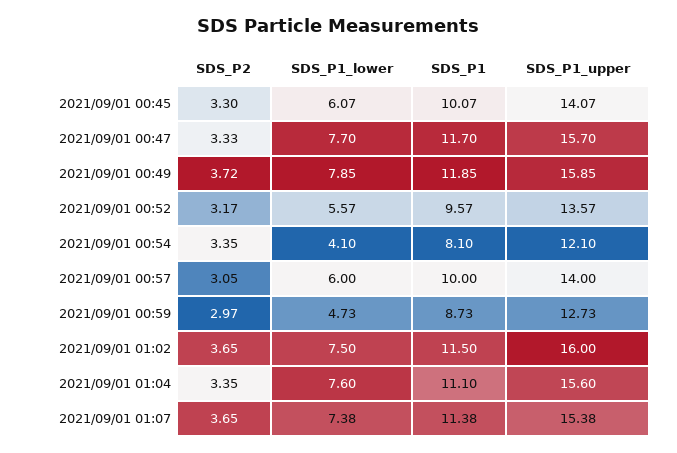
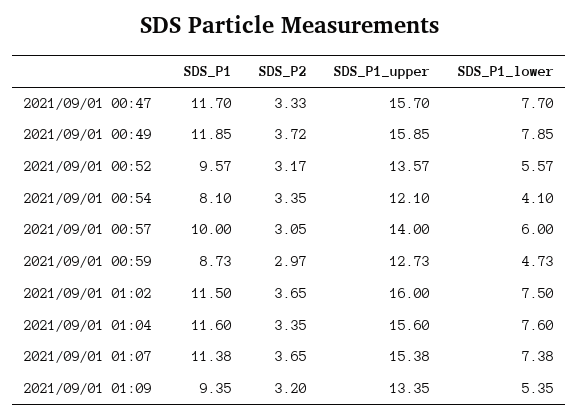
SDS_P2, 2021/09/01 00:45: 3.3 -> none
SDS_P1_lower, 2021/09/01 00:45: 6.07 -> none
SDS_P1, 2021/09/01 00:45: 10.07 -> none
SDS_P1_upper, 2021/09/01 00:45: 14.07 -> none
SDS_P1, 2021/09/01 01:04: 11.1 -> 11.6
SDS_P1, 2021/09/01 01:09: none -> 9.35
SDS_P2, 2021/09/01 01:09: none -> 3.2
SDS_P1_upper, 2021/09/01 01:09: none -> 13.35
SDS_P1_lower, 2021/09/01 01:09: none -> 5.35

